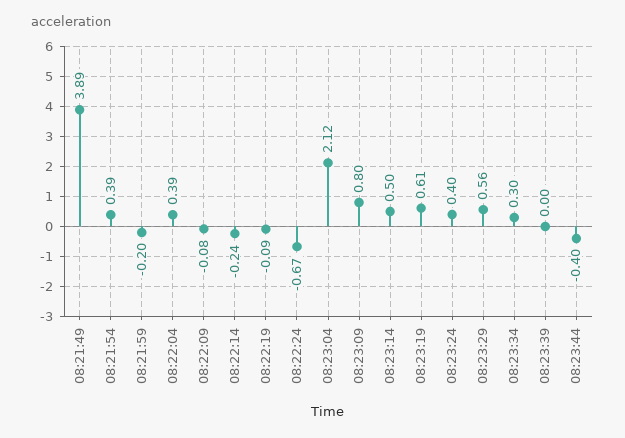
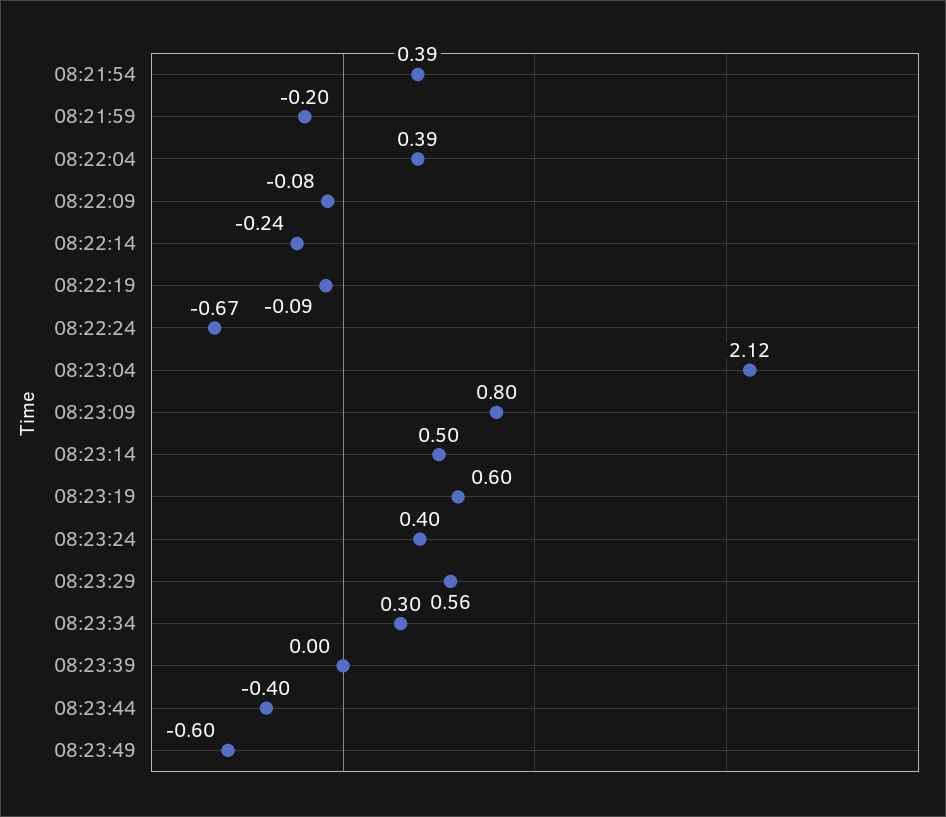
08:21:49: 3.89 -> none
08:23:19: 0.61 -> 0.6
08:23:49: none -> -0.6

